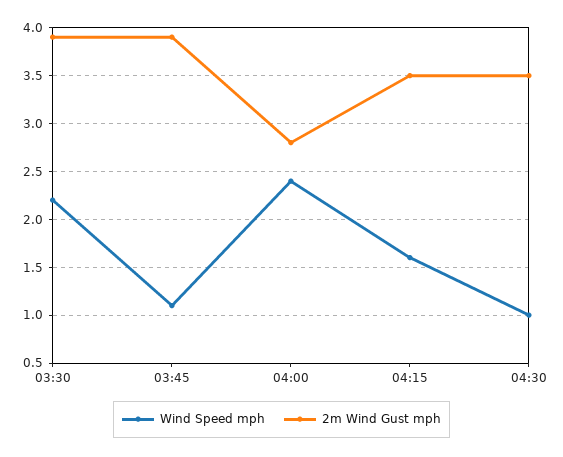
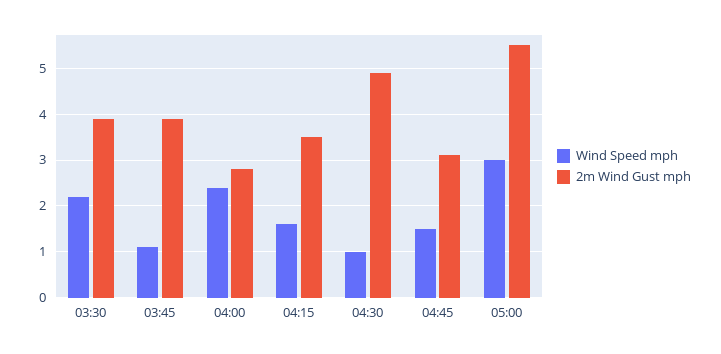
2m Wind Gust mph, 04:30: 3.5 -> 5
Wind Speed mph, 04:45: none -> 1.5
2m Wind Gust mph, 04:45: none -> 3
Wind Speed mph, 05:00: none -> 3
2m Wind Gust mph, 05:00: none -> 5.5

